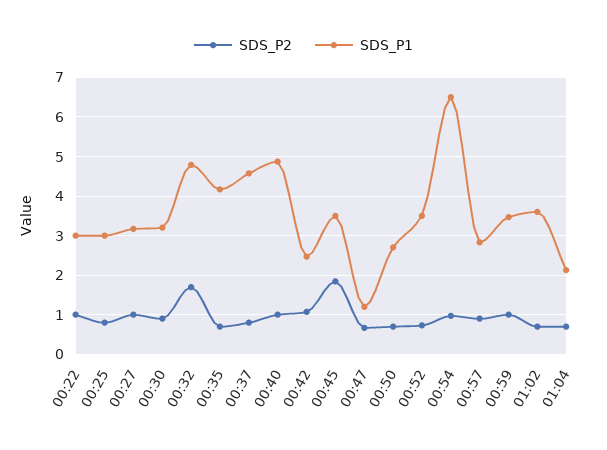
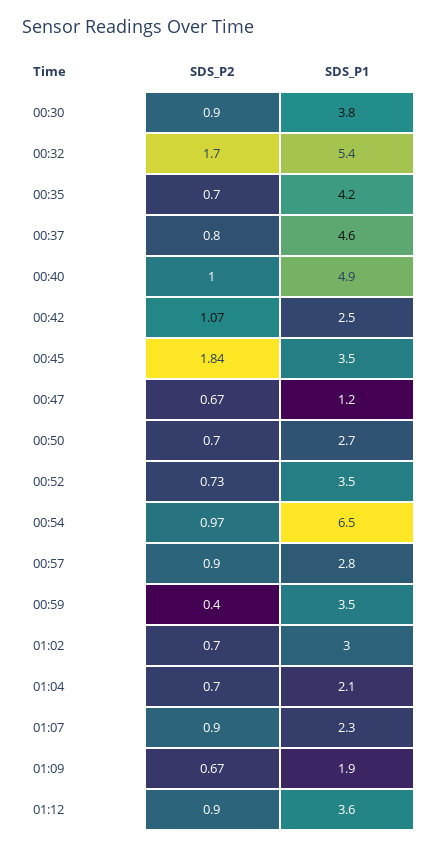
SDS_P2, 00:22: 1 -> none
SDS_P1, 00:22: 3 -> none
SDS_P2, 00:25: 0.8 -> none
SDS_P1, 00:25: 3 -> none
SDS_P2, 00:27: 1 -> none
SDS_P1, 00:27: 3.2 -> none
SDS_P1, 00:30: 3.2 -> 3.8
SDS_P1, 00:32: 4.8 -> 5.4
SDS_P2, 00:59: 1 -> 0.4
SDS_P1, 01:02: 3.6 -> 3
SDS_P2, 01:07: none -> 0.9
SDS_P1, 01:07: none -> 2.3
SDS_P2, 01:09: none -> 0.67
SDS_P1, 01:09: none -> 1.9
SDS_P2, 01:12: none -> 0.9
SDS_P1, 01:12: none -> 3.6

